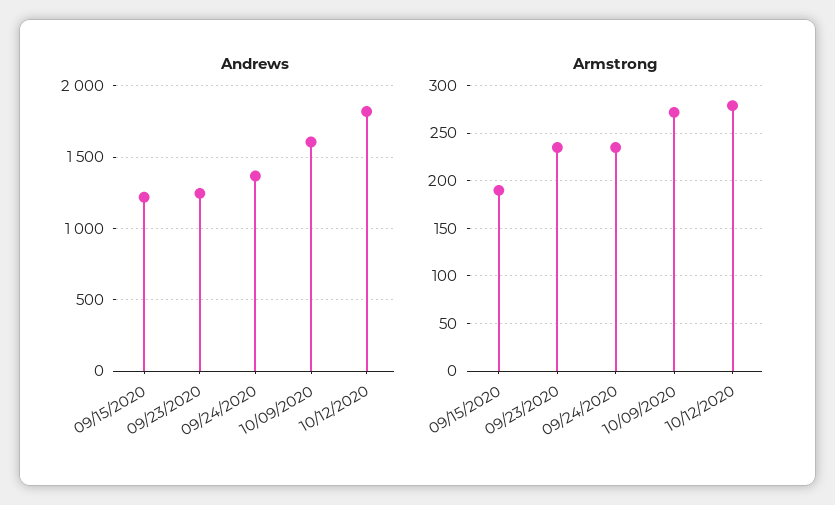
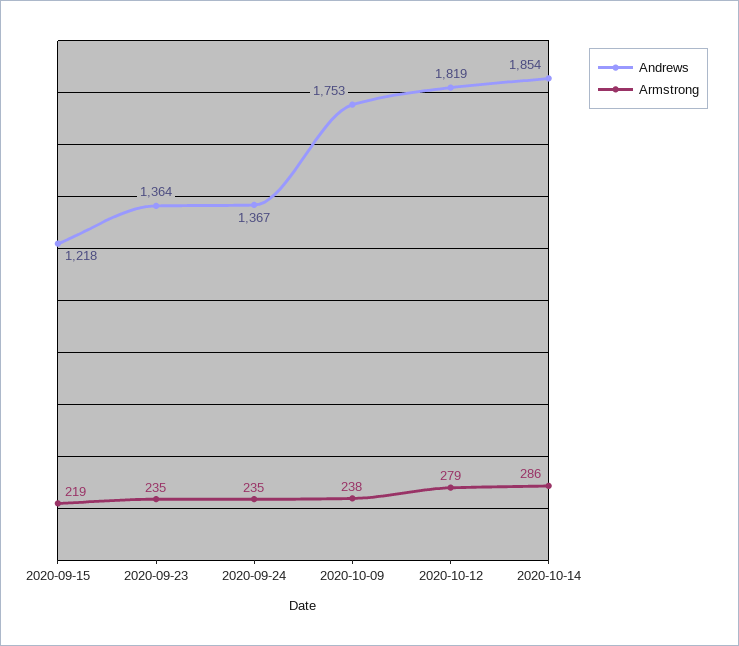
Andrews, 09/23/2020: 1250 -> 1364
Andrews, 10/09/2020: 1600 -> 1753
Armstrong, 09/15/2020: 190 -> 219
Armstrong, 10/09/2020: 270 -> 238
Andrews, 2020-10-14: none -> 1854
Armstrong, 2020-10-14: none -> 286

